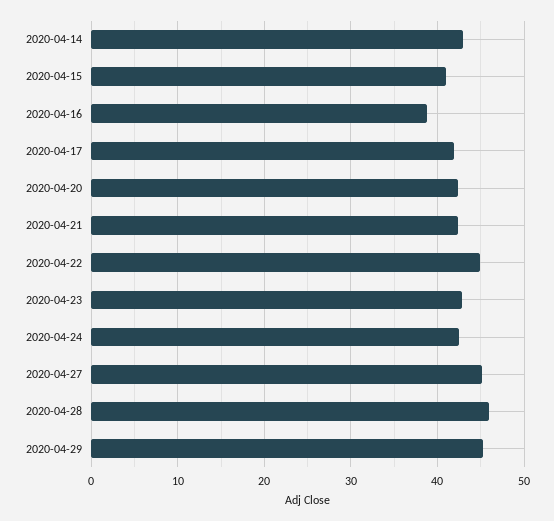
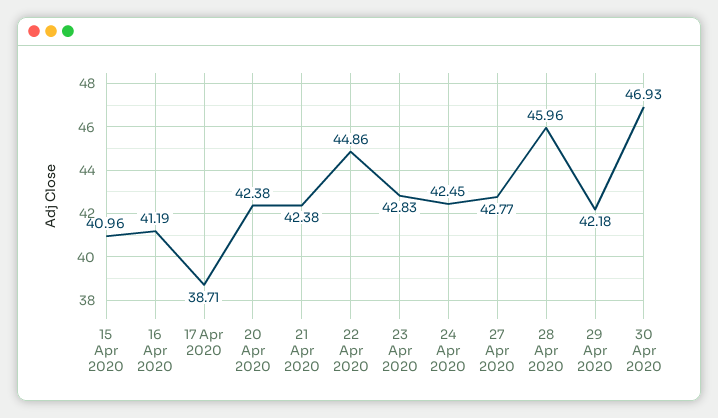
2020-04-14: 43 -> none
2020-04-16: 39 -> 41.19
2020-04-17: 42 -> 38.71
2020-04-27: 45 -> 42.77
2020-04-29: 45 -> 42.18
30 Apr 2020: none -> 46.93

